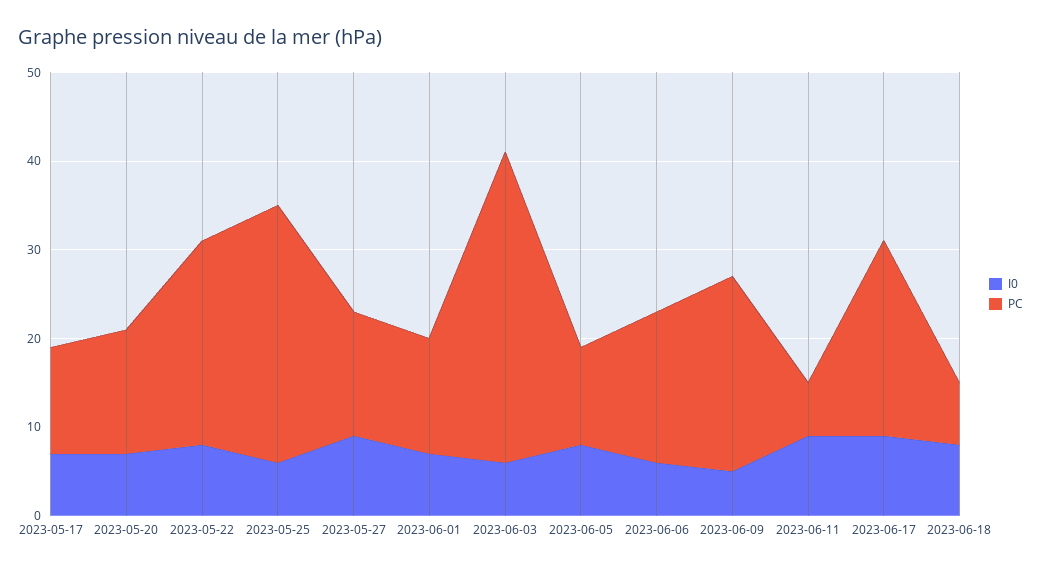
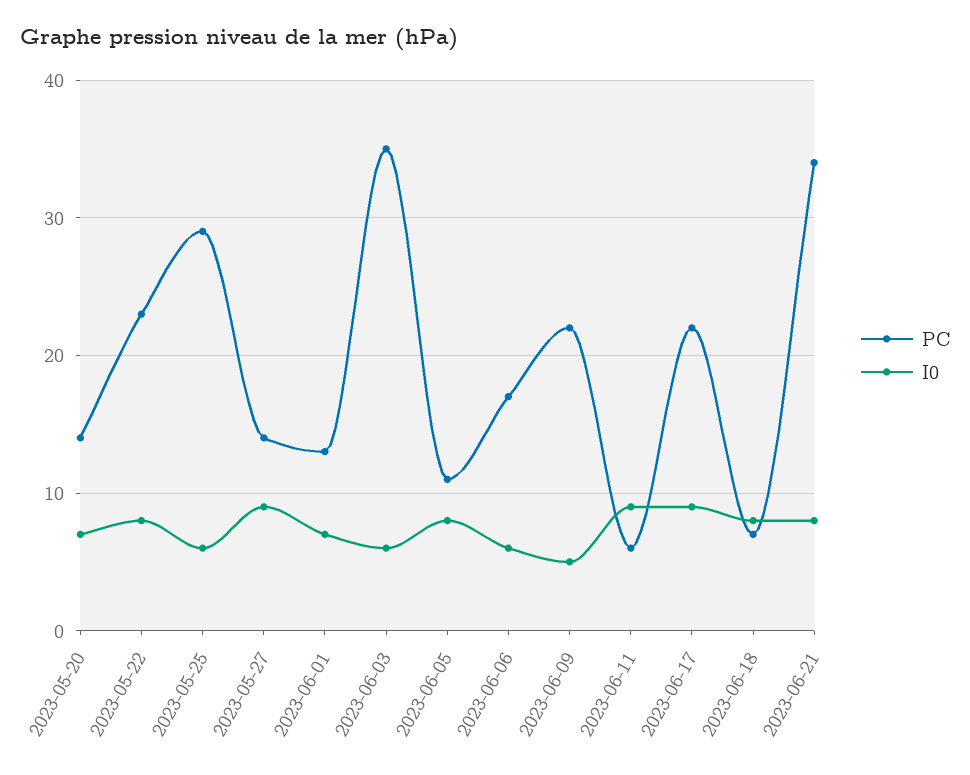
I0, 2023-05-17: 7 -> none
PC, 2023-05-17: 12 -> none
PC, 2023-06-21: none -> 34
I0, 2023-06-21: none -> 8

